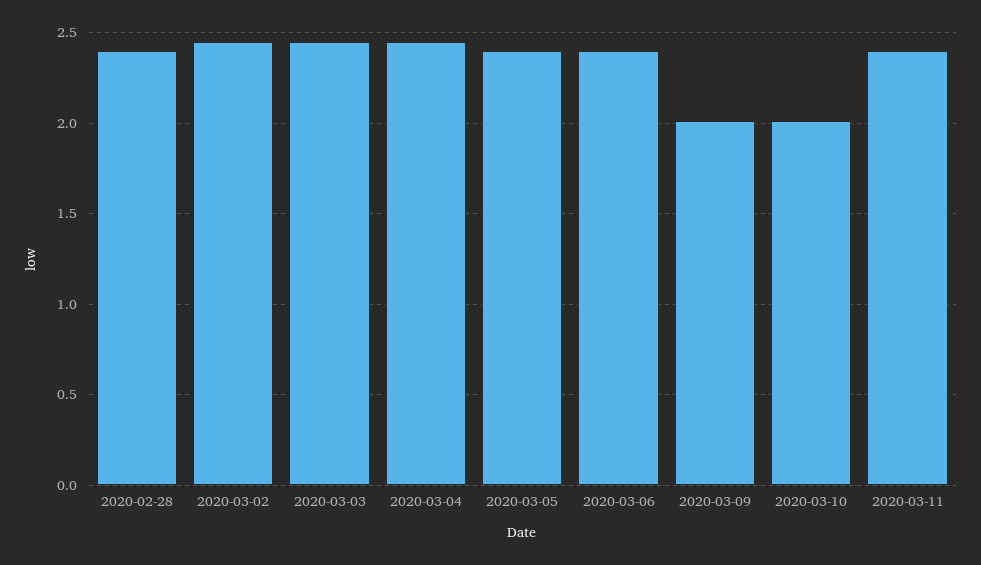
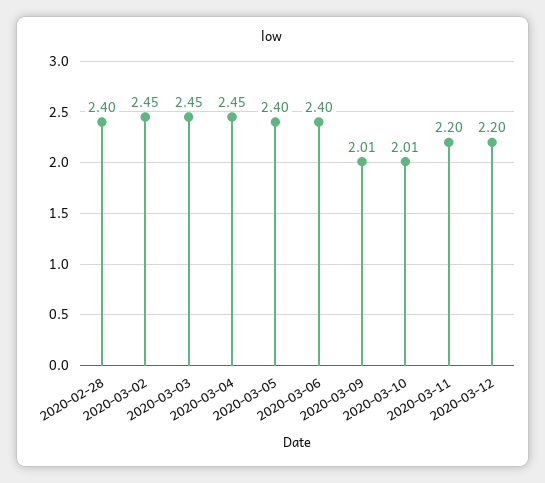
2020-03-11: 2.4 -> 2.2
2020-03-12: none -> 2.2

